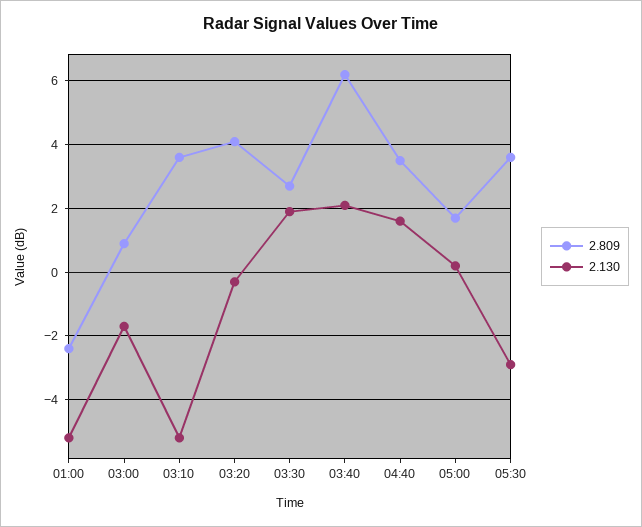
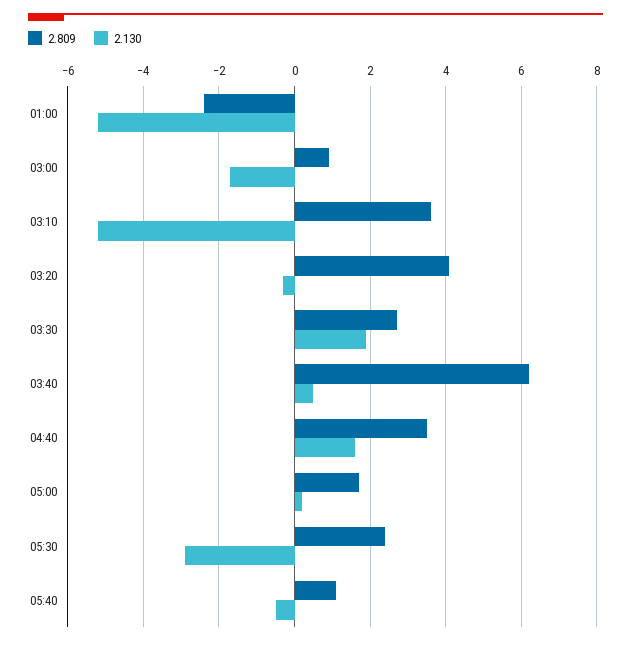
2.130, 03:40: 2 -> 0.5
2.809, 05:30: 3.5 -> 2.5
2.809, 05:40: none -> 1
2.130, 05:40: none -> -0.5

